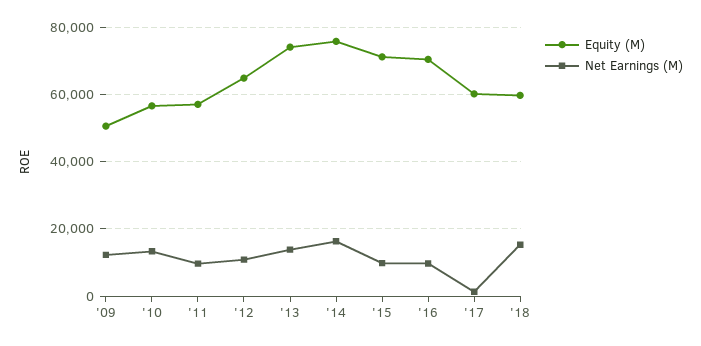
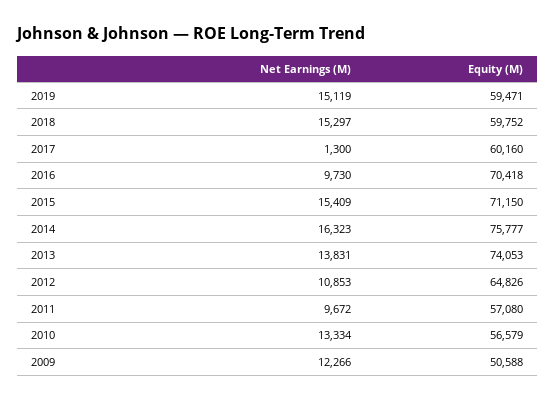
Net Earnings (M), '15: 10000 -> 15409
Net Earnings (M), 2019: none -> 15119
Equity (M), 2019: none -> 59471

